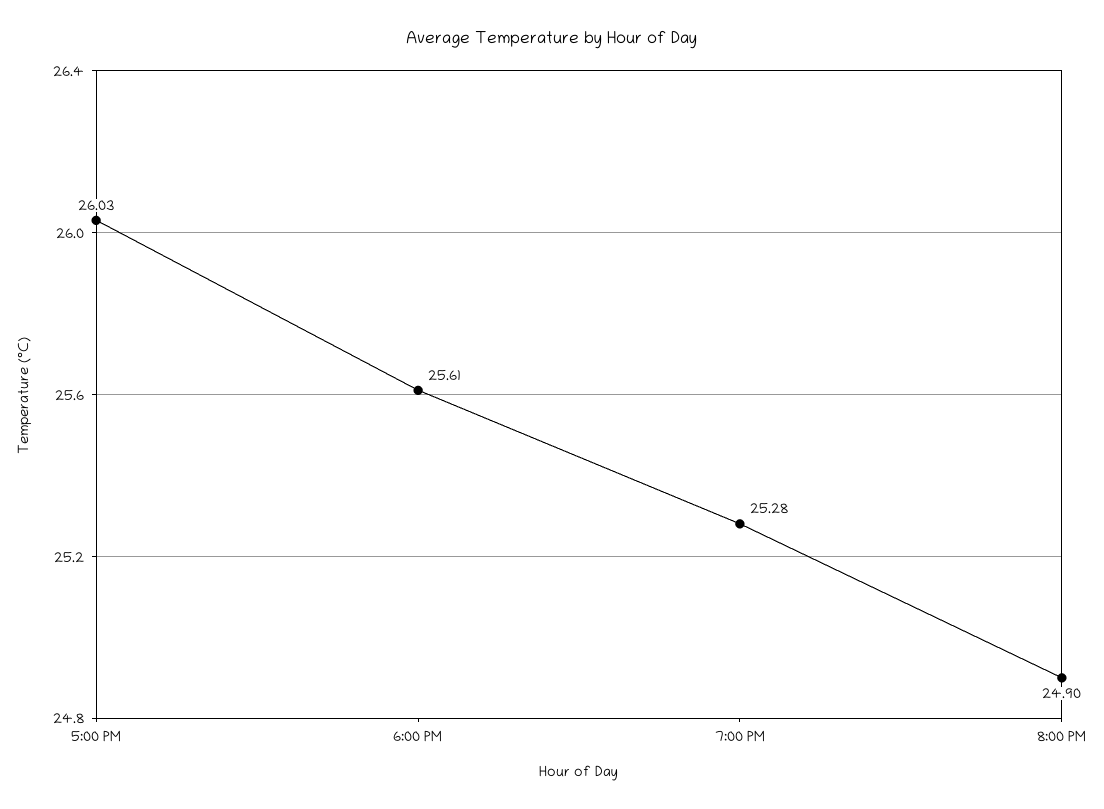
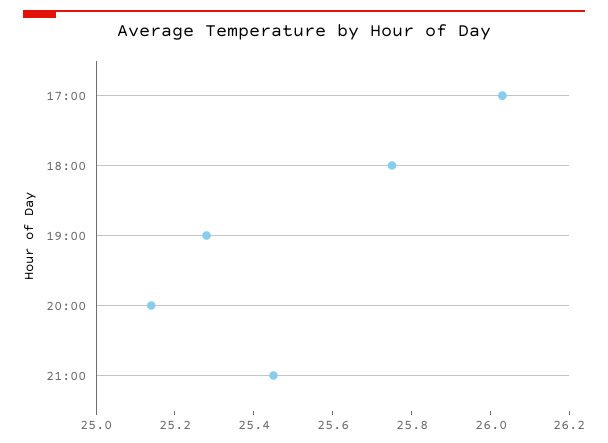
6:00 PM: 25.61 -> 25.75
8:00 PM: 24.9 -> 25.15
21:00: none -> 25.45

